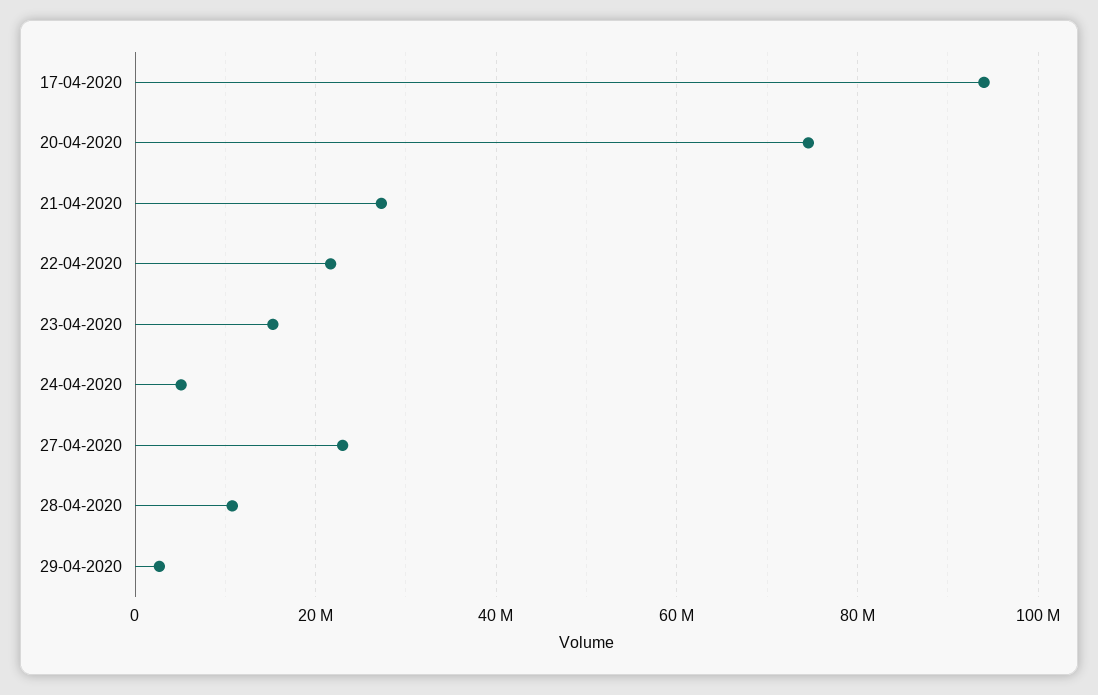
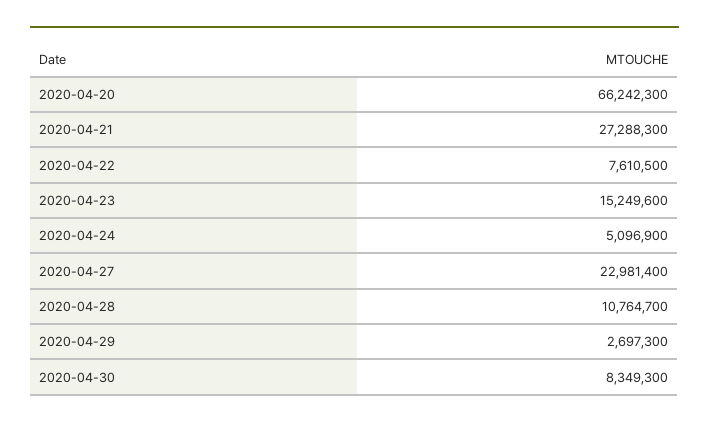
17-04-2020: 94000000 -> none
20-04-2020: 74000000 -> 66242300
22-04-2020: 22000000 -> 7610500
2020-04-30: none -> 8349300

